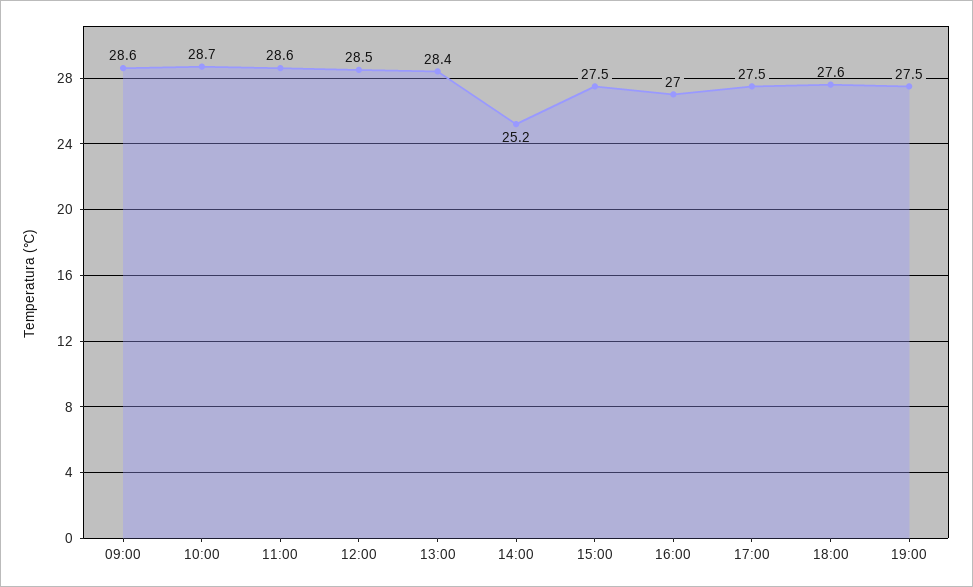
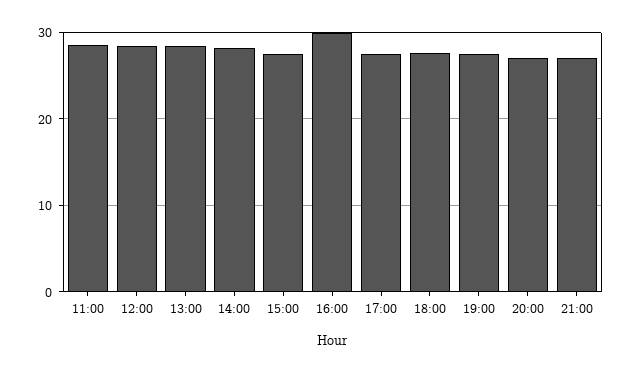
09:00: 28.6 -> none
10:00: 28.7 -> none
14:00: 25.2 -> 28
16:00: 27 -> 30
20:00: none -> 27
21:00: none -> 27

